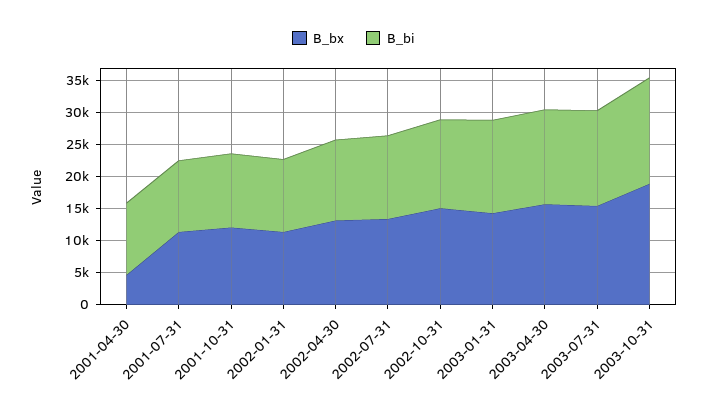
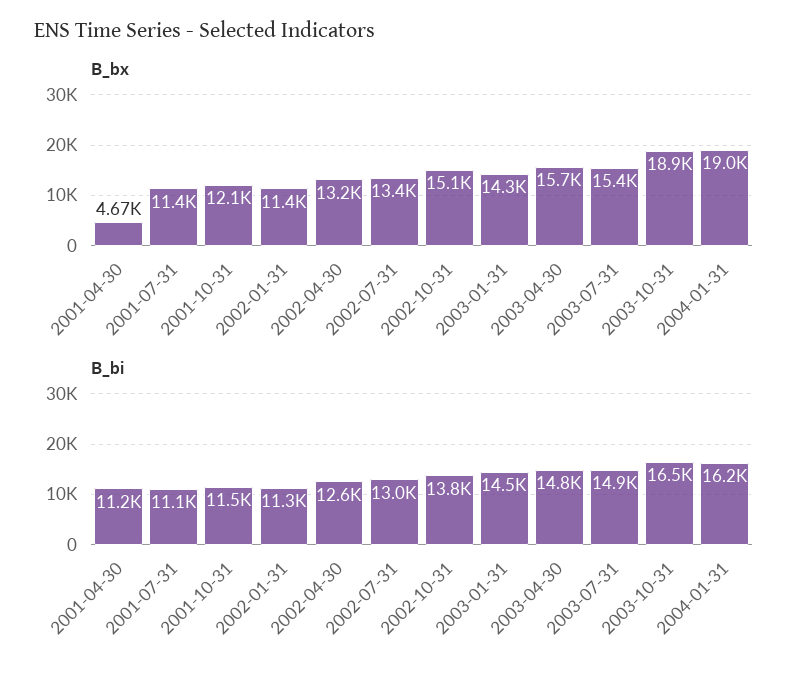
B_bx, 2004-01-31: none -> 19000
B_bi, 2004-01-31: none -> 16200

